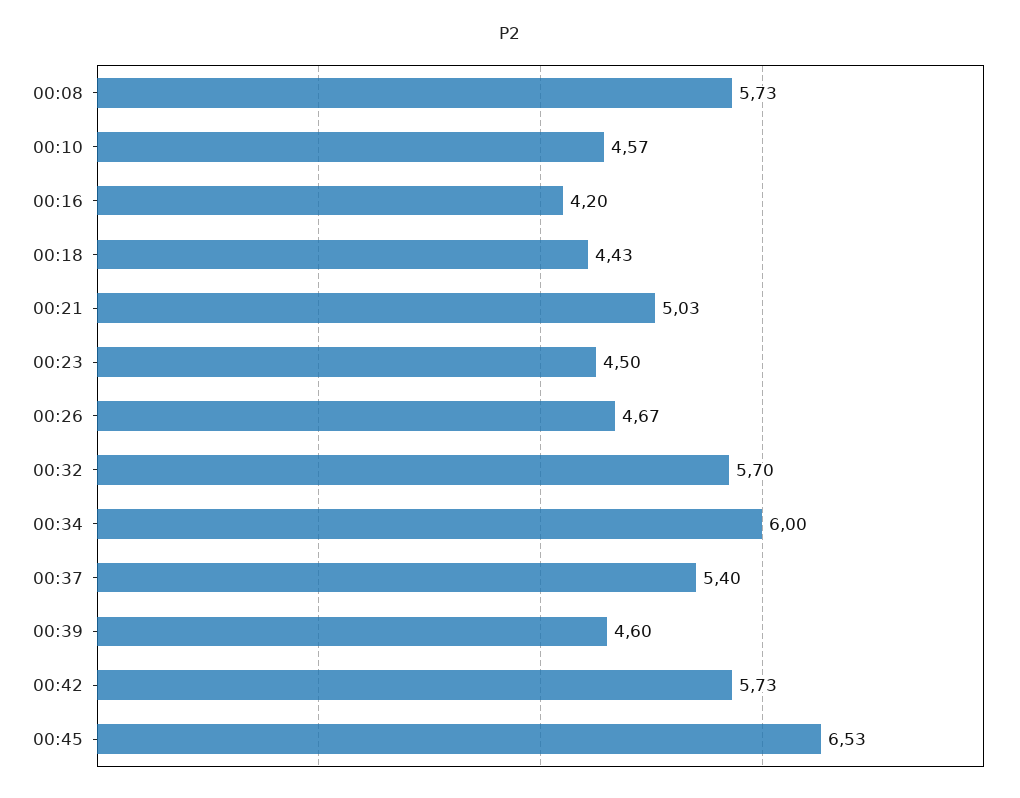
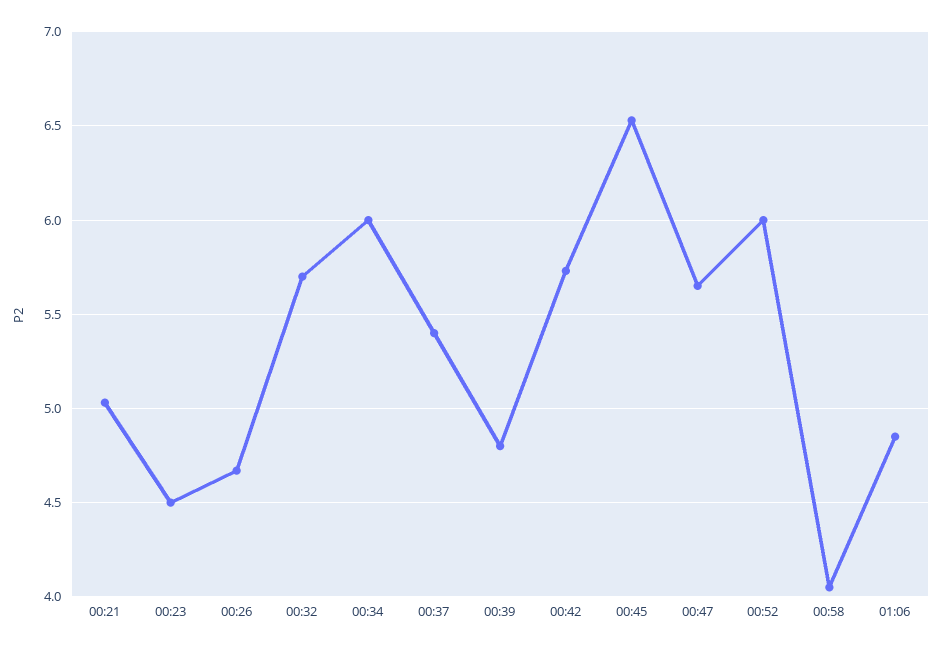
00:08: 5.73 -> none
00:10: 4.57 -> none
00:16: 4.2 -> none
00:18: 4.43 -> none
00:39: 4.6 -> 4.8
00:47: none -> 5.65
00:52: none -> 6
00:58: none -> 4.05
01:06: none -> 4.85

